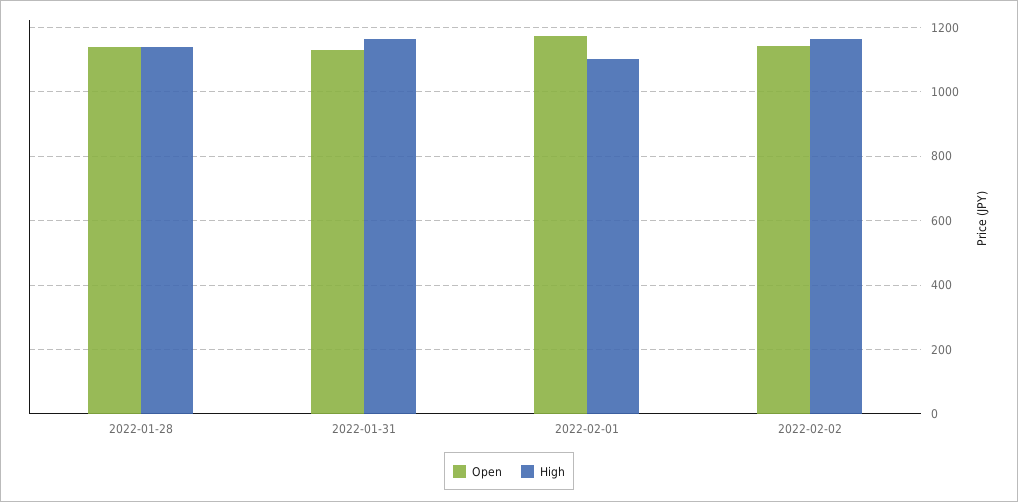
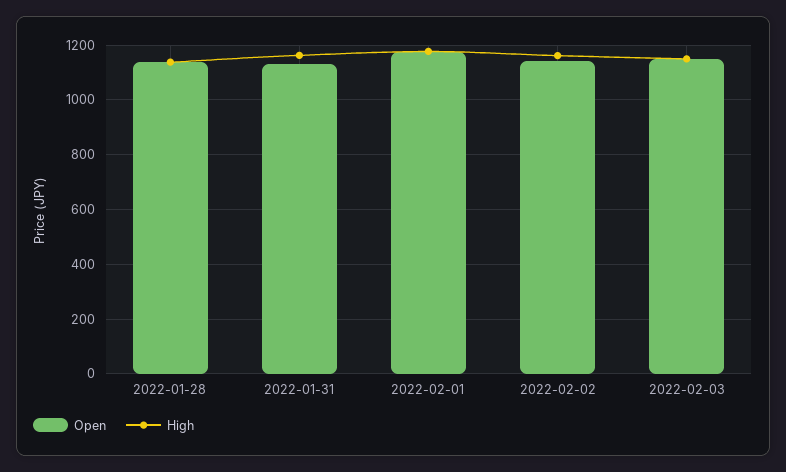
High, 2022-02-01: 1100 -> 1175
Open, 2022-02-03: none -> 1150
High, 2022-02-03: none -> 1150

